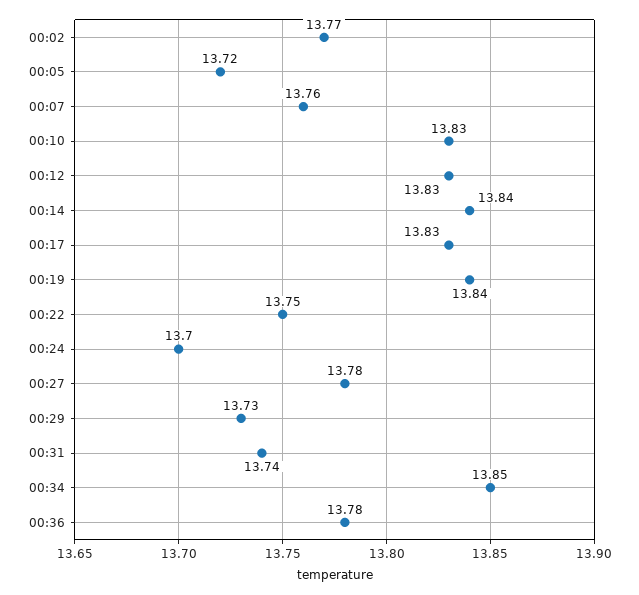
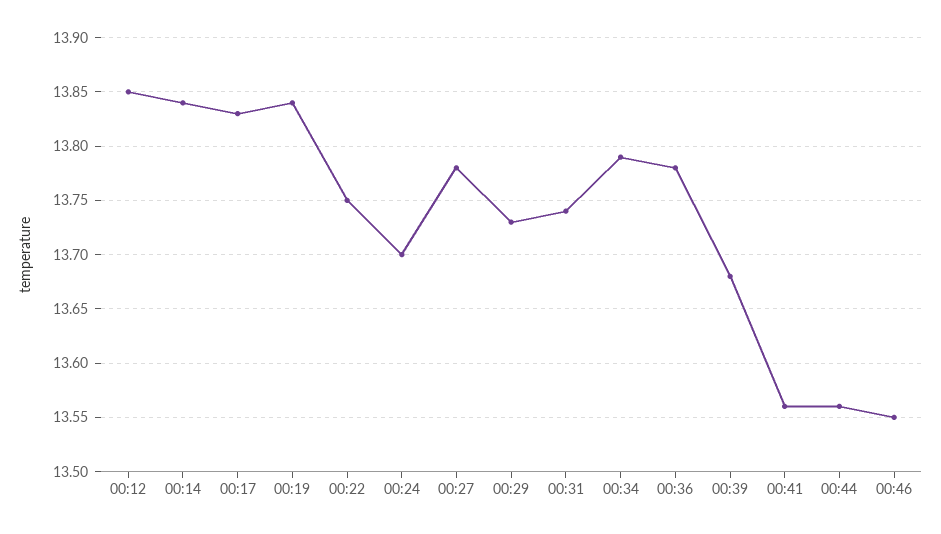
00:02: 13.77 -> none
00:05: 13.72 -> none
00:07: 13.76 -> none
00:10: 13.83 -> none
00:12: 13.83 -> 13.85
00:34: 13.85 -> 13.79
00:39: none -> 13.68
00:41: none -> 13.56
00:44: none -> 13.56
00:46: none -> 13.55

